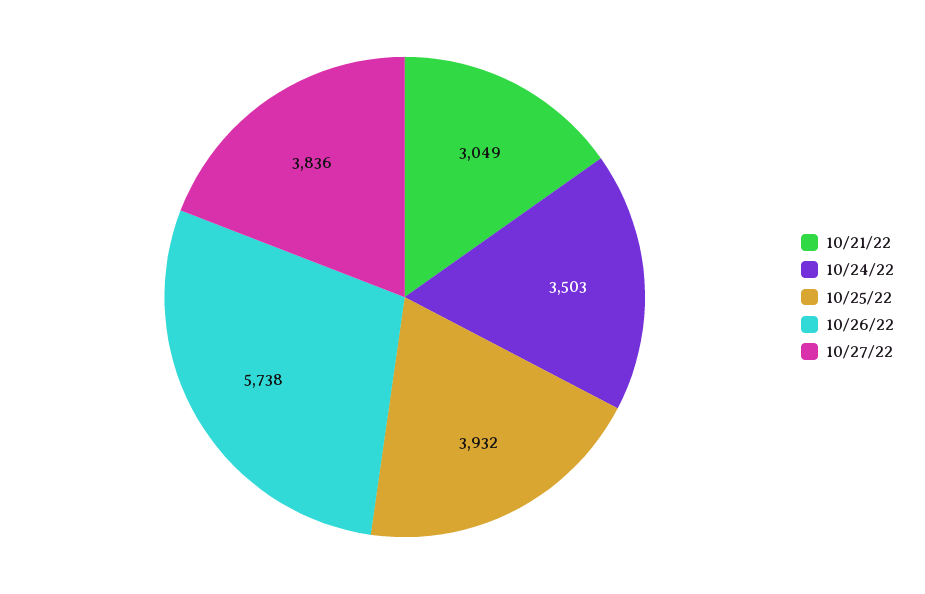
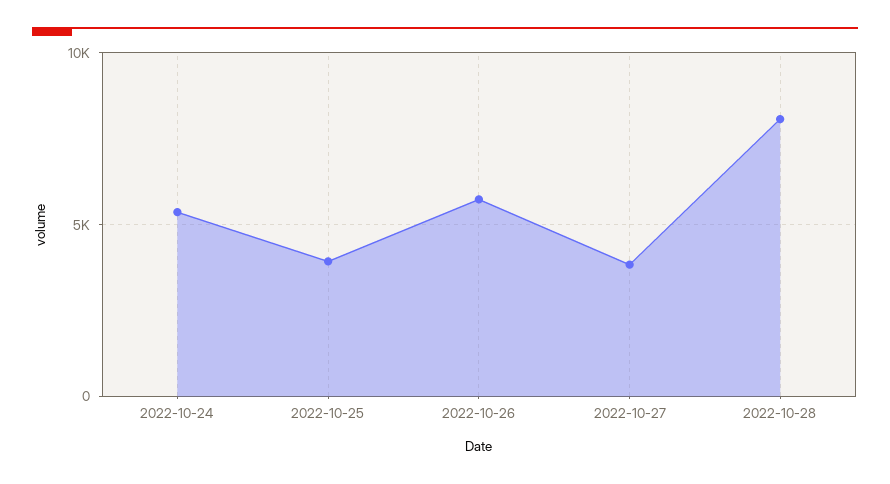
10/21/22: 3049 -> none
10/24/22: 3503 -> 5500
2022-10-28: none -> 8000

